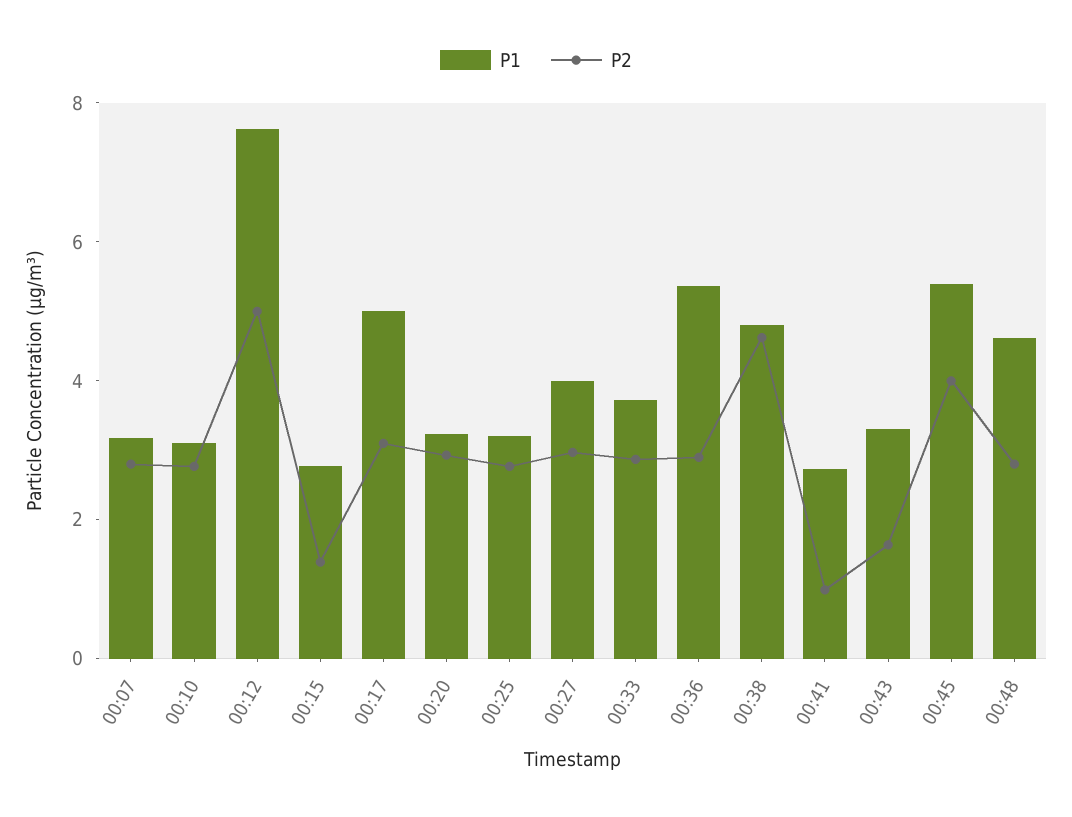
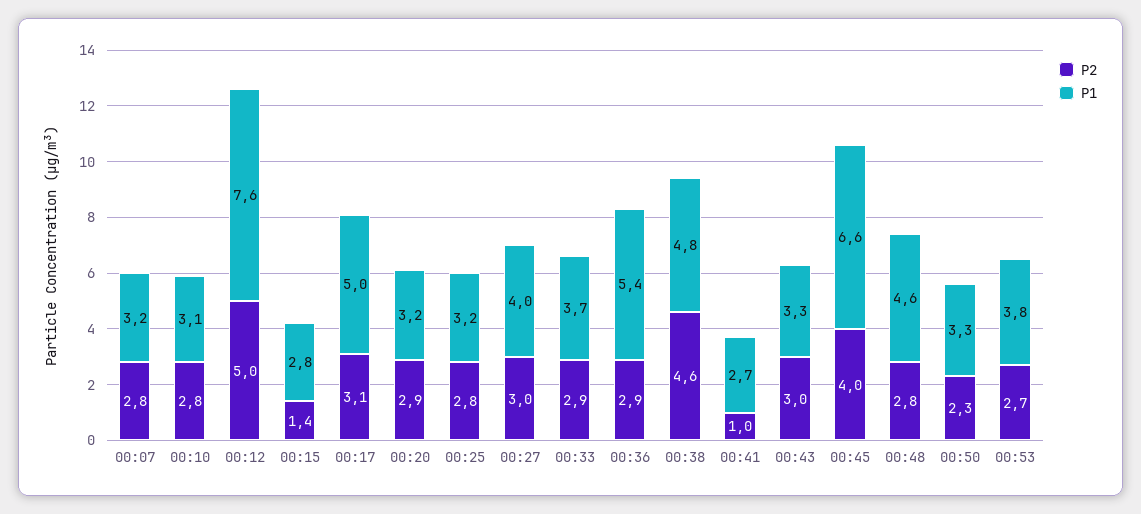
P2, 00:43: 1.5 -> 3
P1, 00:45: 5.5 -> 6.6
P2, 00:50: none -> 2.3
P1, 00:50: none -> 3.3
P2, 00:53: none -> 2.7
P1, 00:53: none -> 3.8

